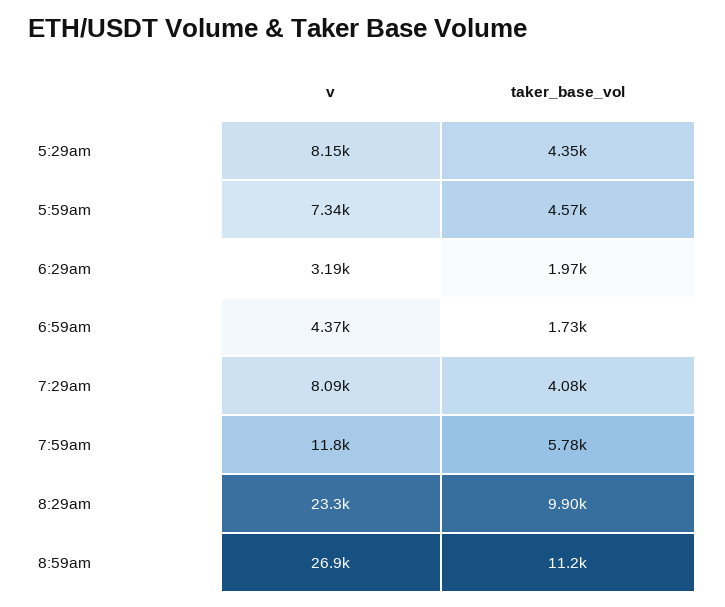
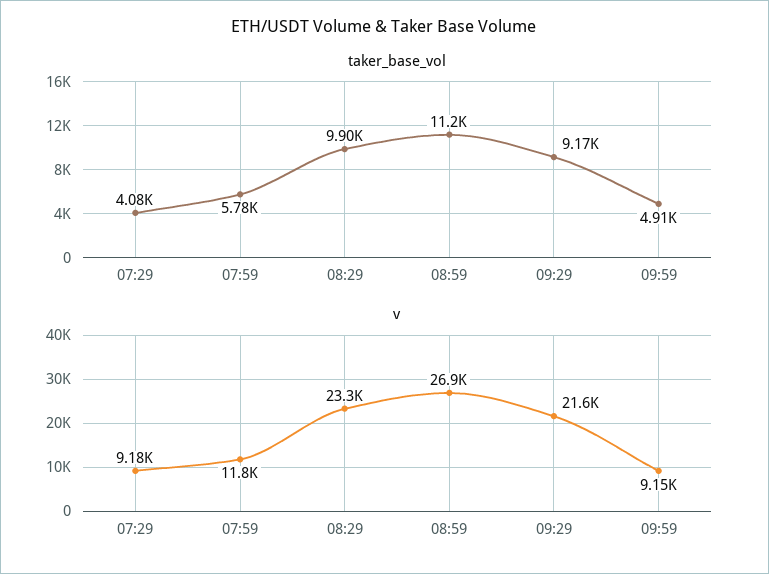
v, 5:29am: 8150 -> none
taker_base_vol, 5:29am: 4350 -> none
v, 5:59am: 7340 -> none
taker_base_vol, 5:59am: 4570 -> none
v, 6:29am: 3190 -> none
taker_base_vol, 6:29am: 1970 -> none
v, 6:59am: 4370 -> none
taker_base_vol, 6:59am: 1730 -> none
v, 7:29am: 8090 -> 9180
taker_base_vol, 09:29: none -> 9170
taker_base_vol, 09:59: none -> 4910
v, 09:29: none -> 21600
v, 09:59: none -> 9150

